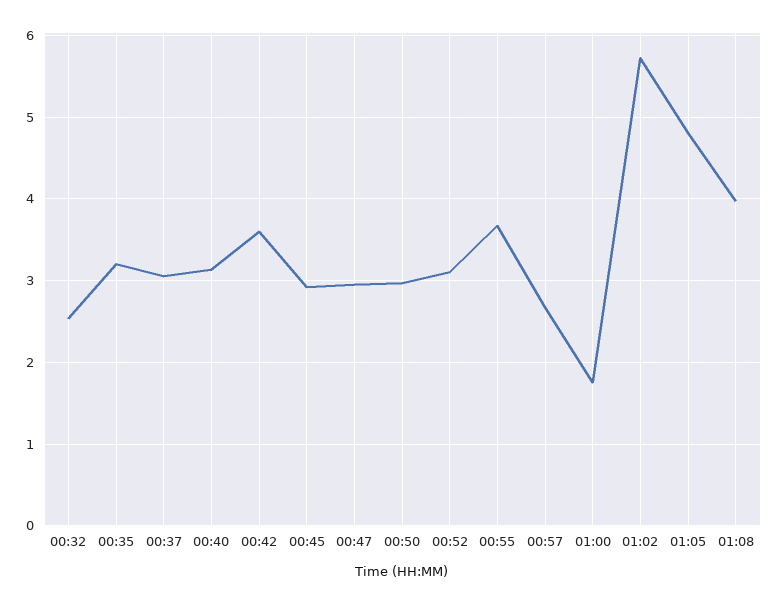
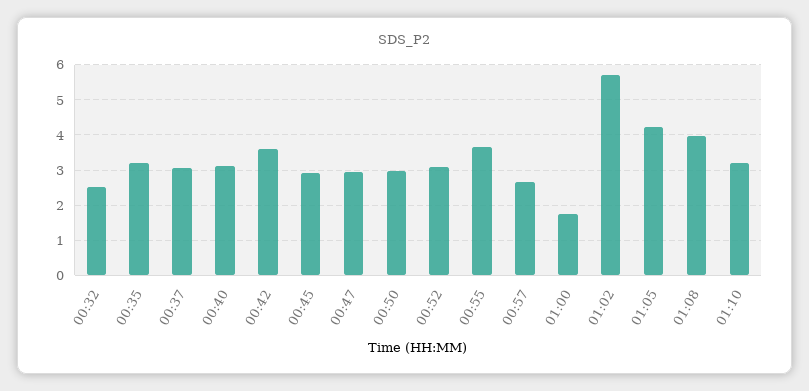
01:05: 4.8 -> 4.2
01:10: none -> 3.2

